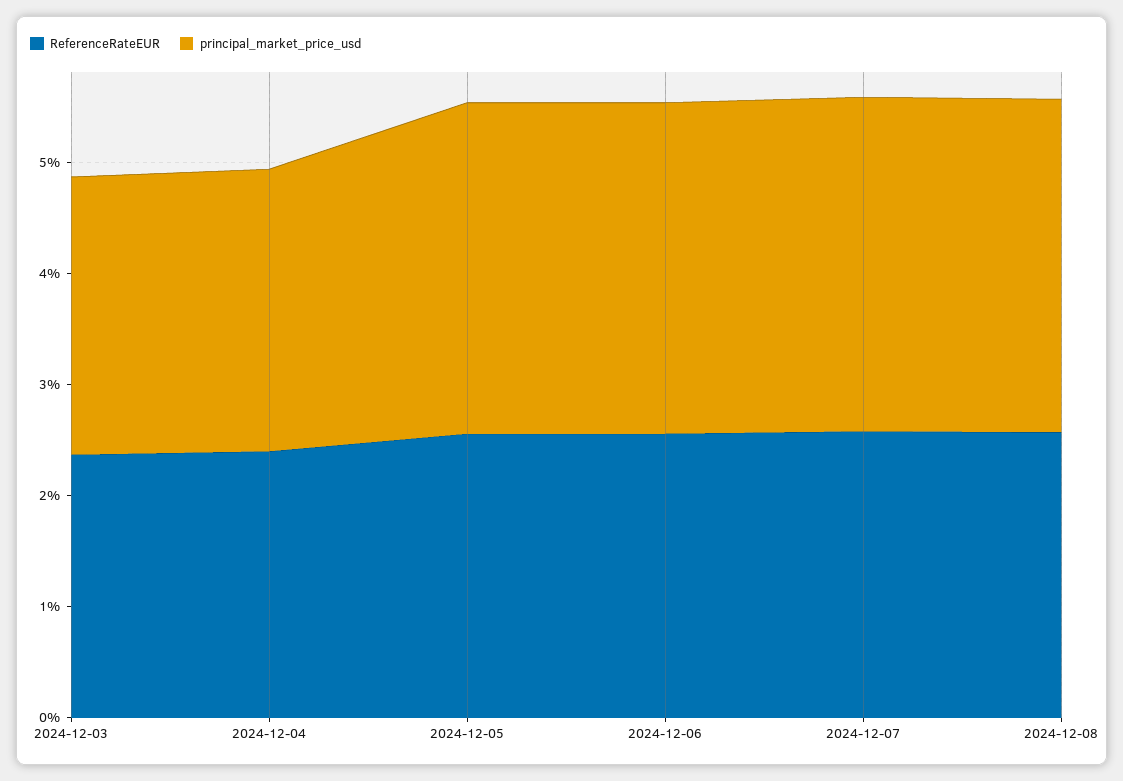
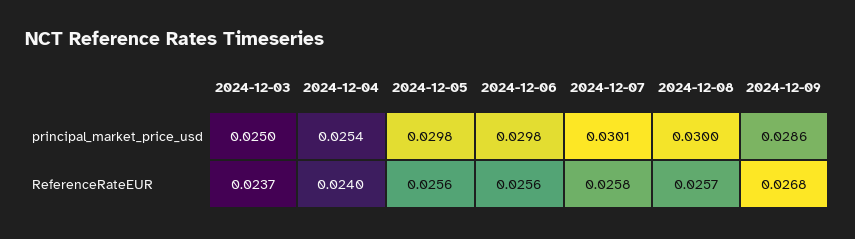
principal_market_price_usd, 2024-12-09: none -> 0.0286
ReferenceRateEUR, 2024-12-09: none -> 0.0268

